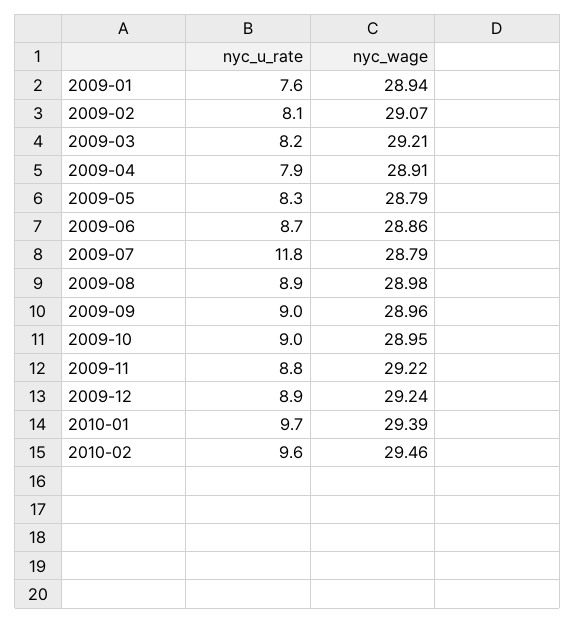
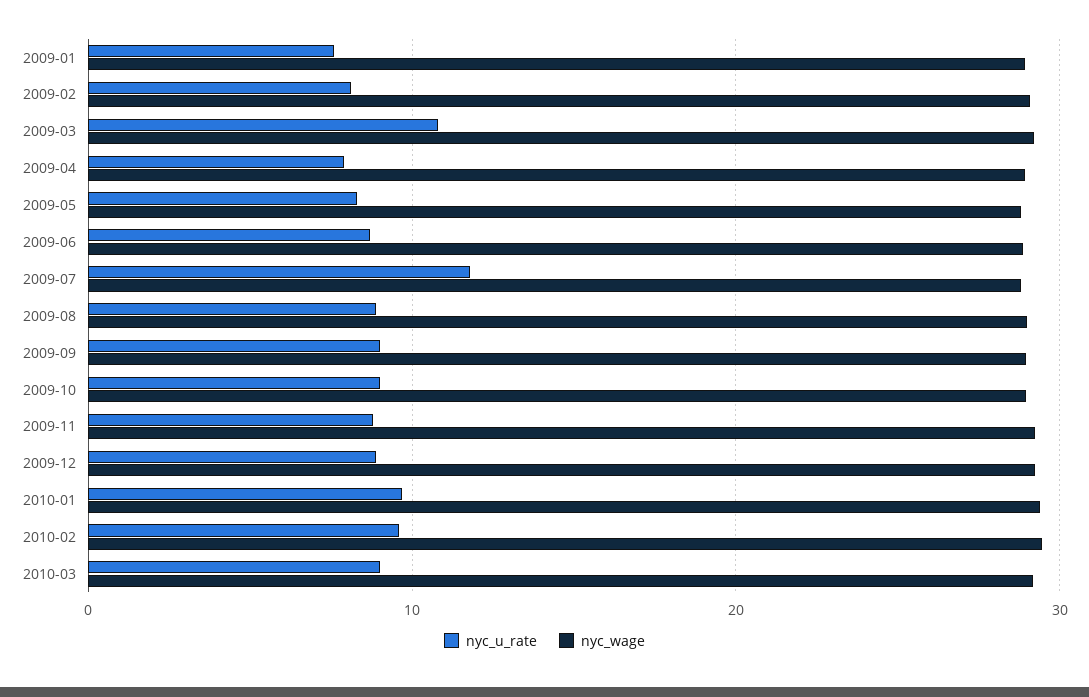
nyc_u_rate, 2009-03: 8.2 -> 11
nyc_u_rate, 2010-03: none -> 9
nyc_wage, 2010-03: none -> 29

